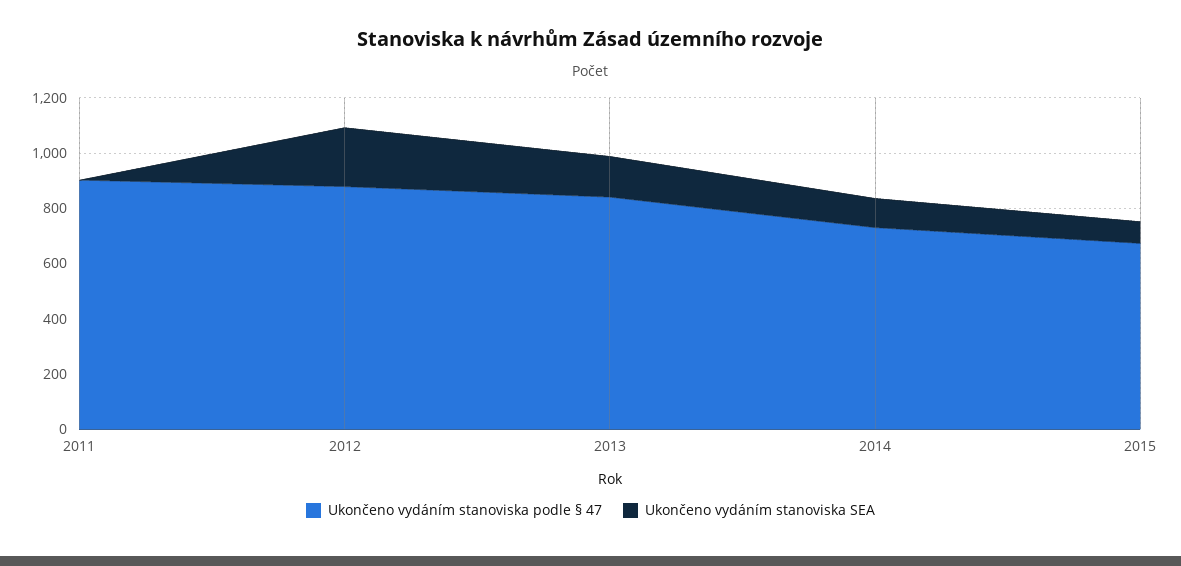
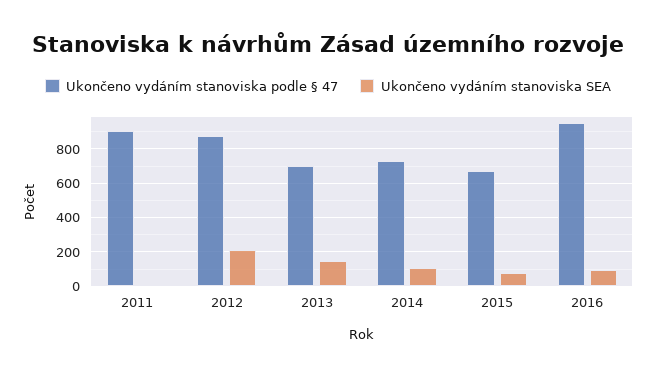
Ukončeno vydáním stanoviska podle § 47, 2013: 850 -> 700
Ukončeno vydáním stanoviska podle § 47, 2016: none -> 950
Ukončeno vydáním stanoviska SEA, 2016: none -> 100

